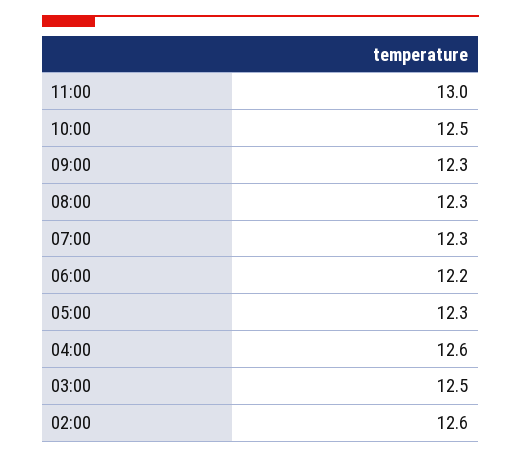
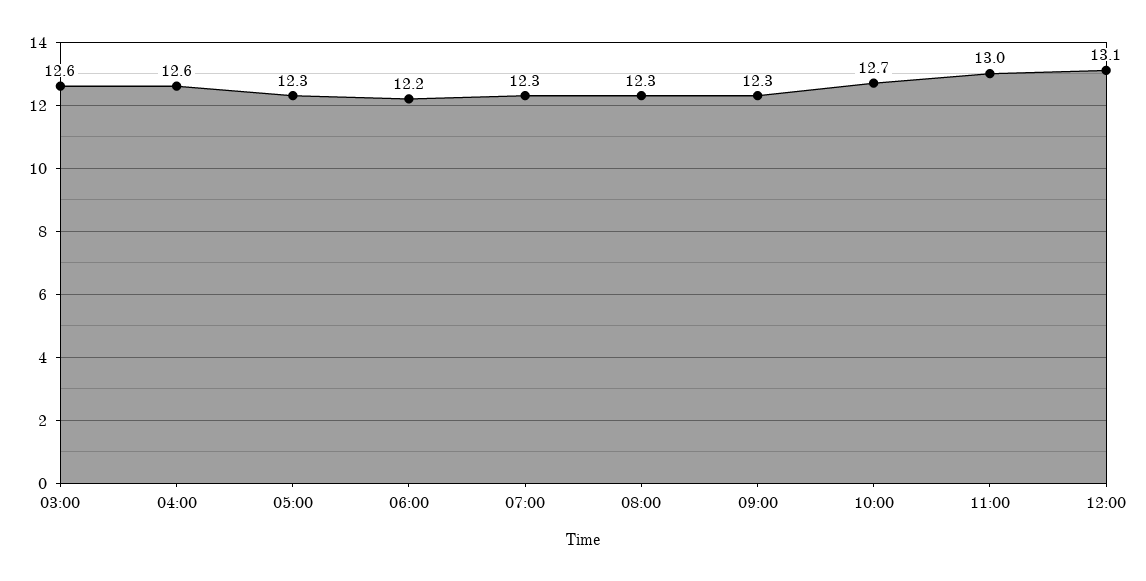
10:00: 12.5 -> 12.7
03:00: 12.5 -> 12.6
02:00: 12.6 -> none
12:00: none -> 13.1

